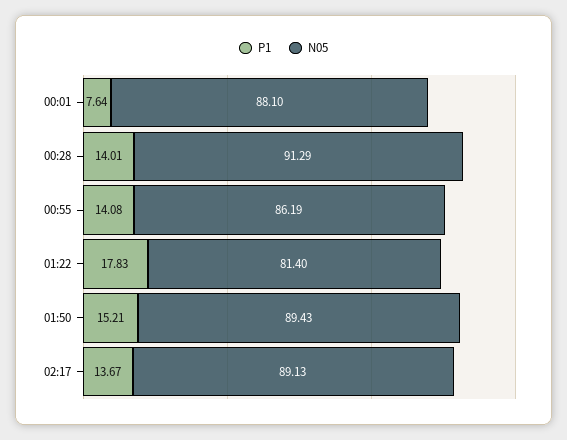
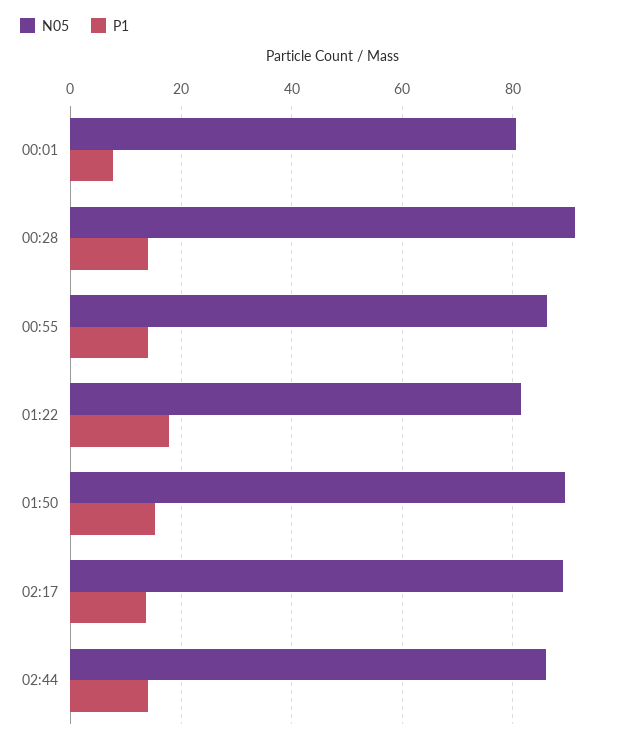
N05, 00:01: 88.1 -> 80
N05, 02:44: none -> 86
P1, 02:44: none -> 14

